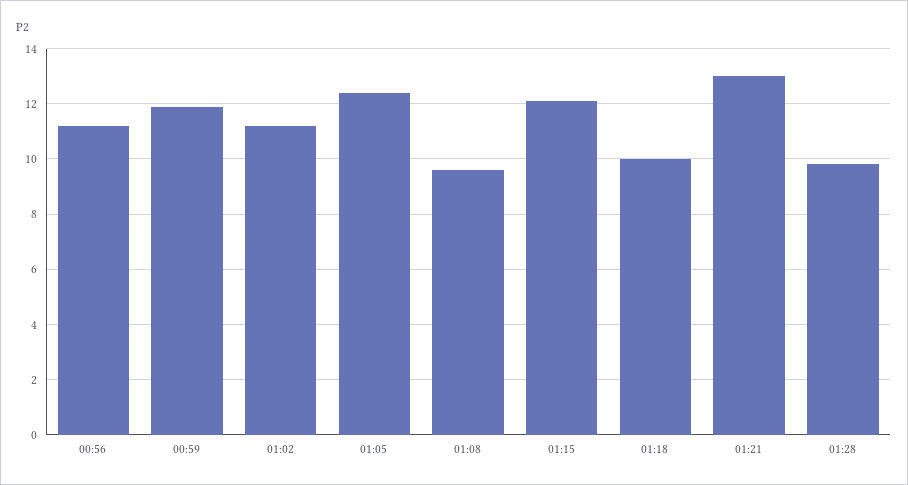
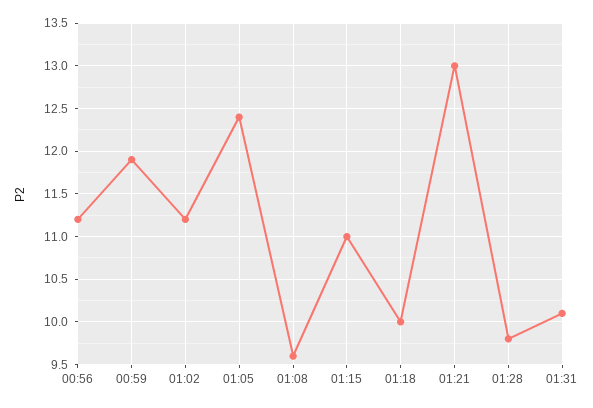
01:15: 12 -> 11
01:31: none -> 10.1

